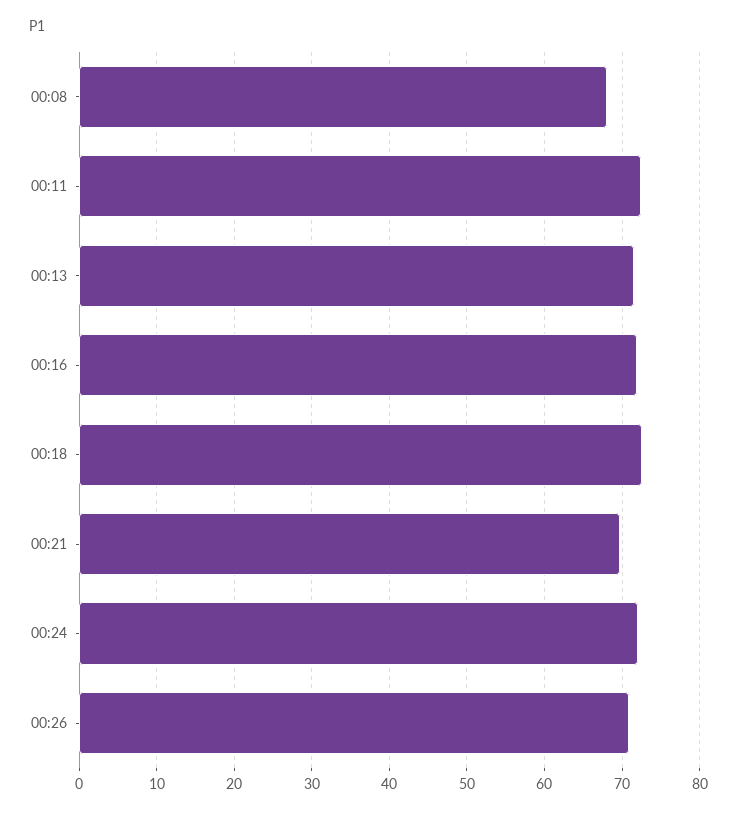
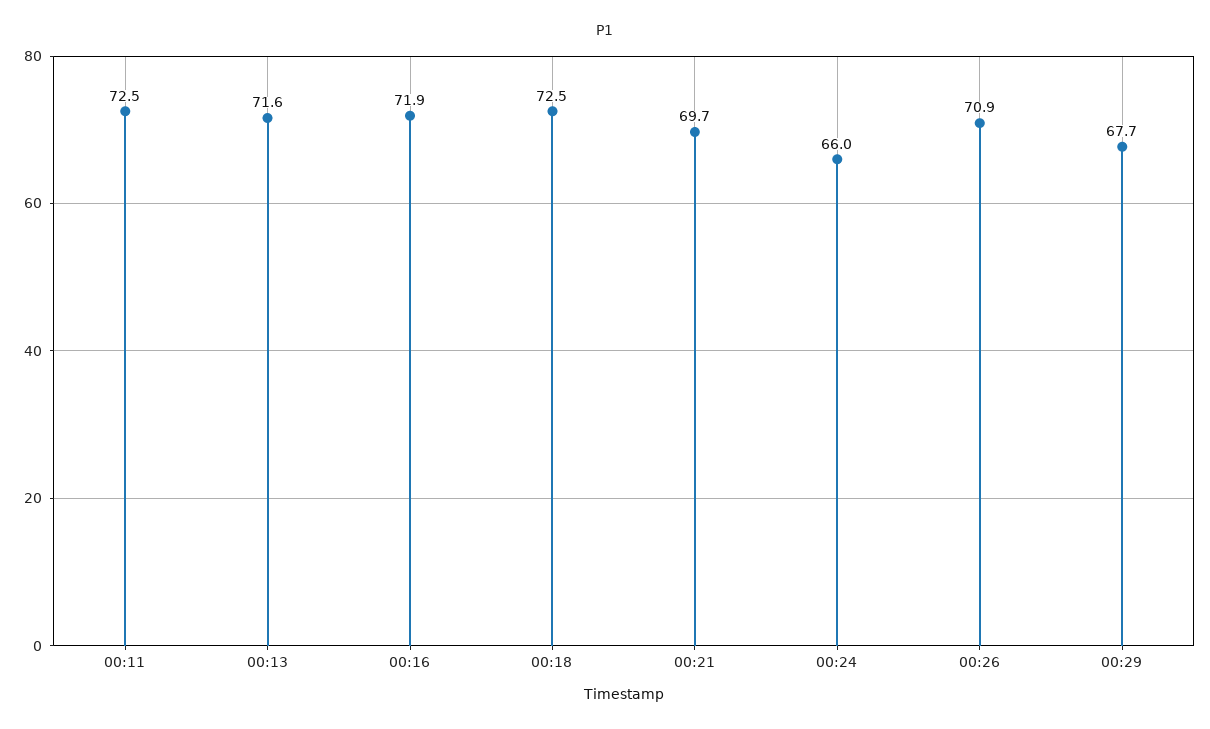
00:08: 68 -> none
00:24: 72 -> 66
00:29: none -> 67.7

